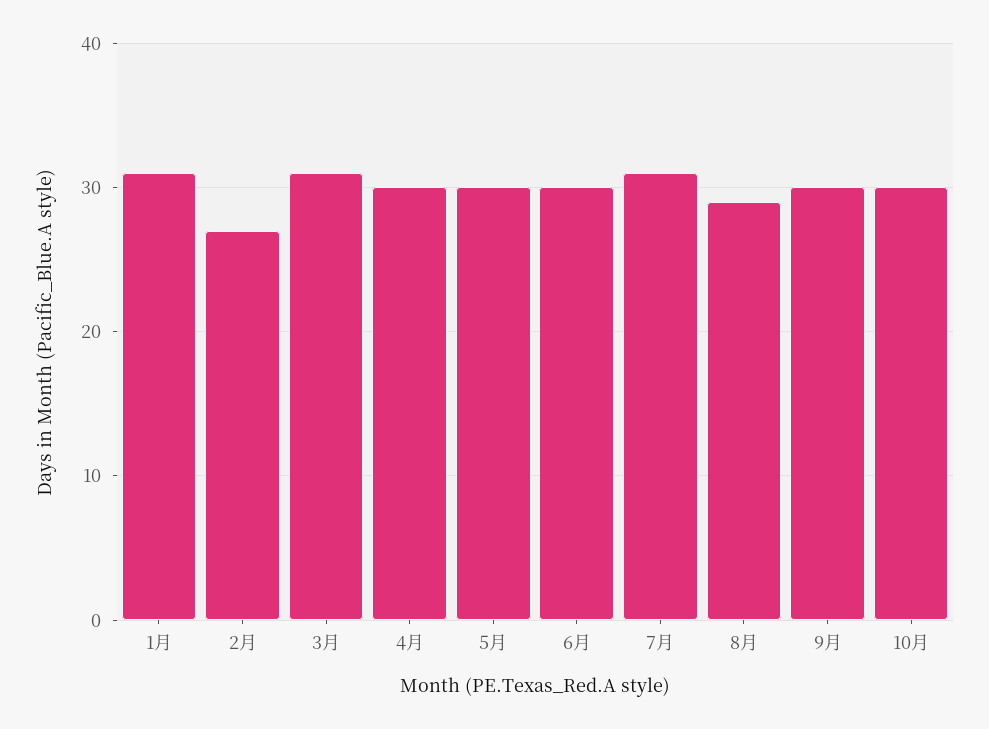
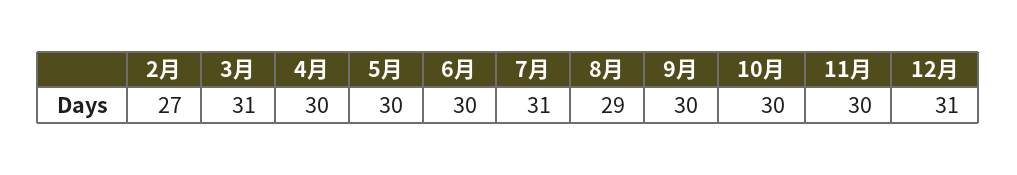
1月: 31 -> none
11月: none -> 30
12月: none -> 31

